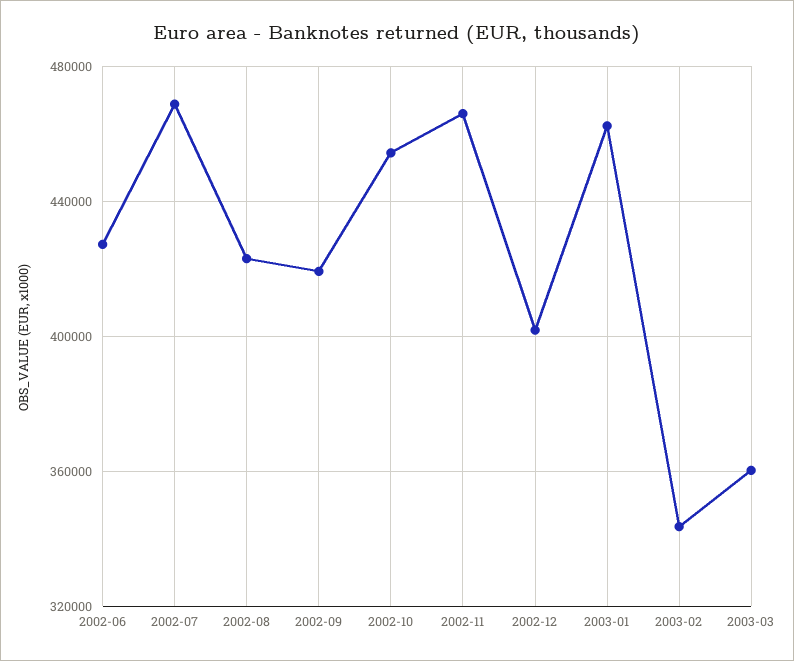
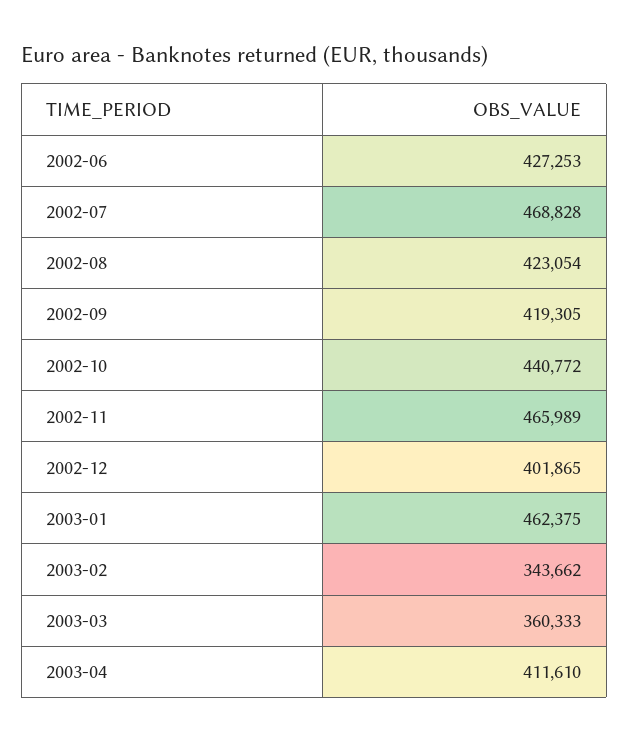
2002-10: 455000 -> 440772
2003-04: none -> 411610

